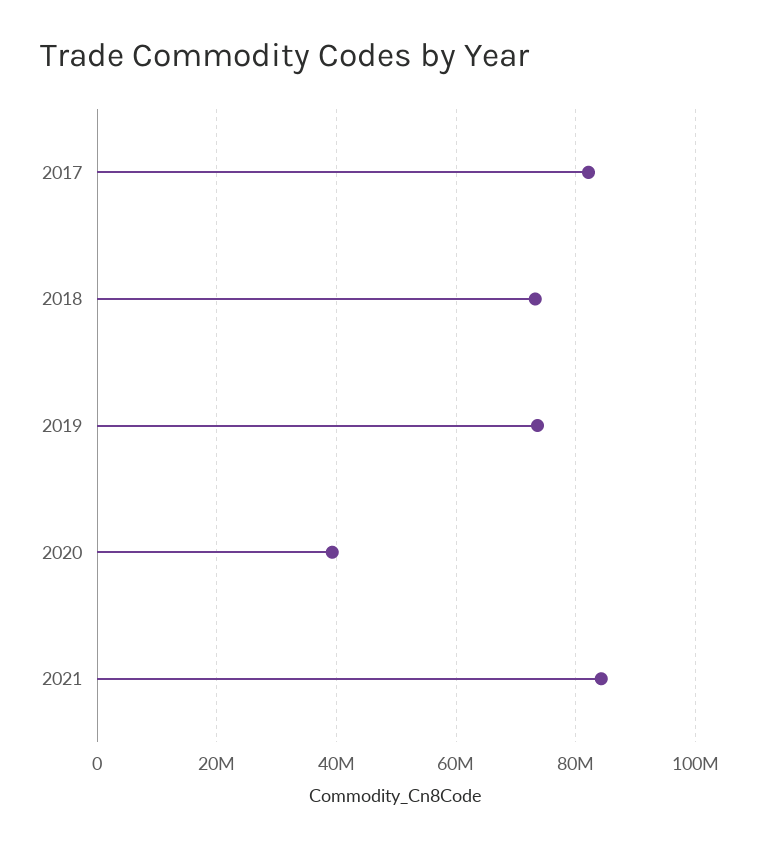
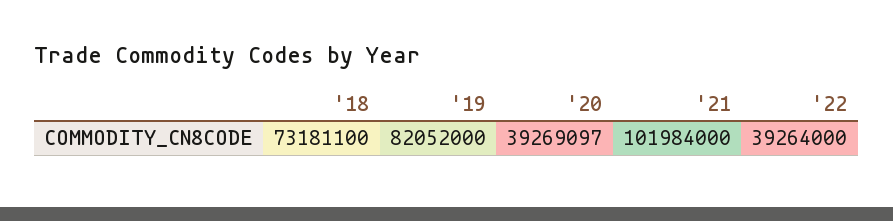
2017: 82000000 -> none
2019: 74000000 -> 82052000
2021: 84000000 -> 101984000
'22: none -> 39264000

